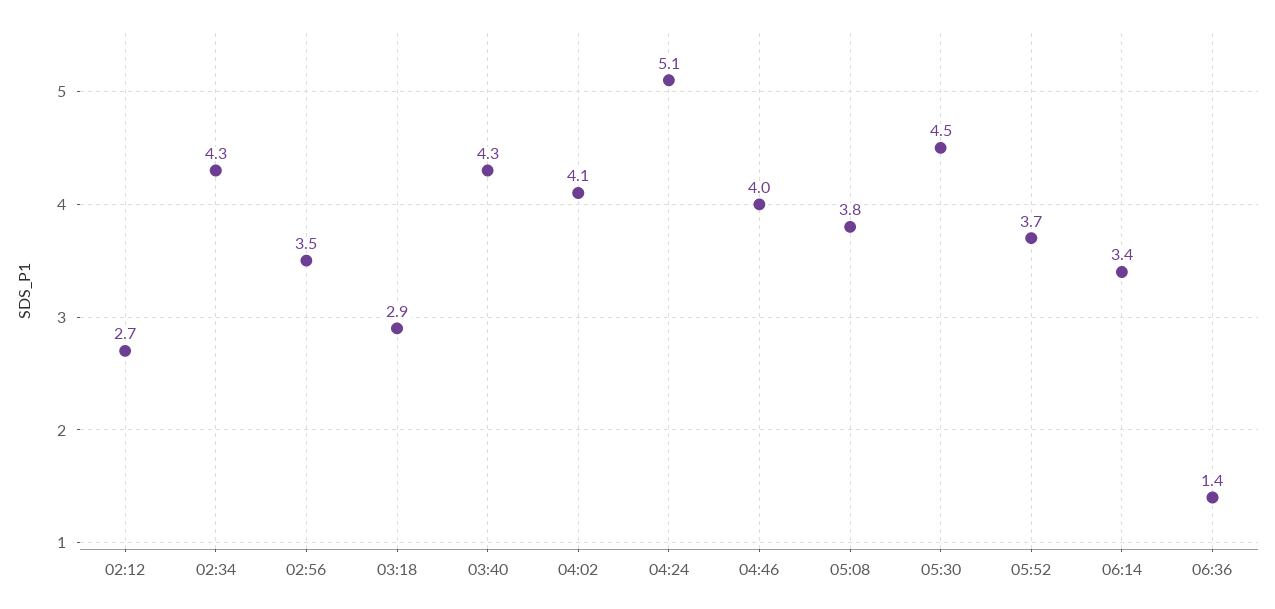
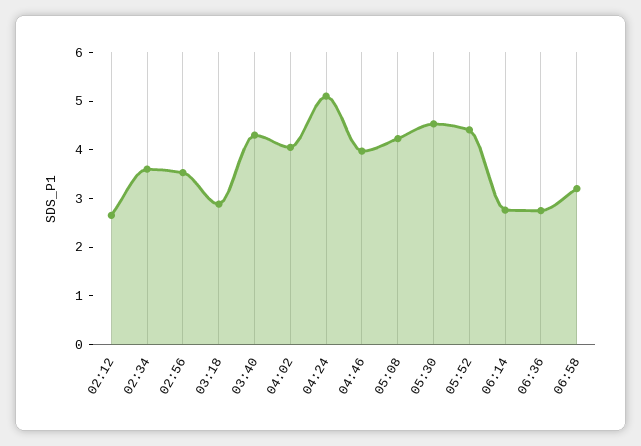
02:34: 4.3 -> 3.6
05:08: 3.8 -> 4.2
05:52: 3.7 -> 4.4
06:14: 3.4 -> 2.8
06:36: 1.4 -> 2.8
06:58: none -> 3.2

